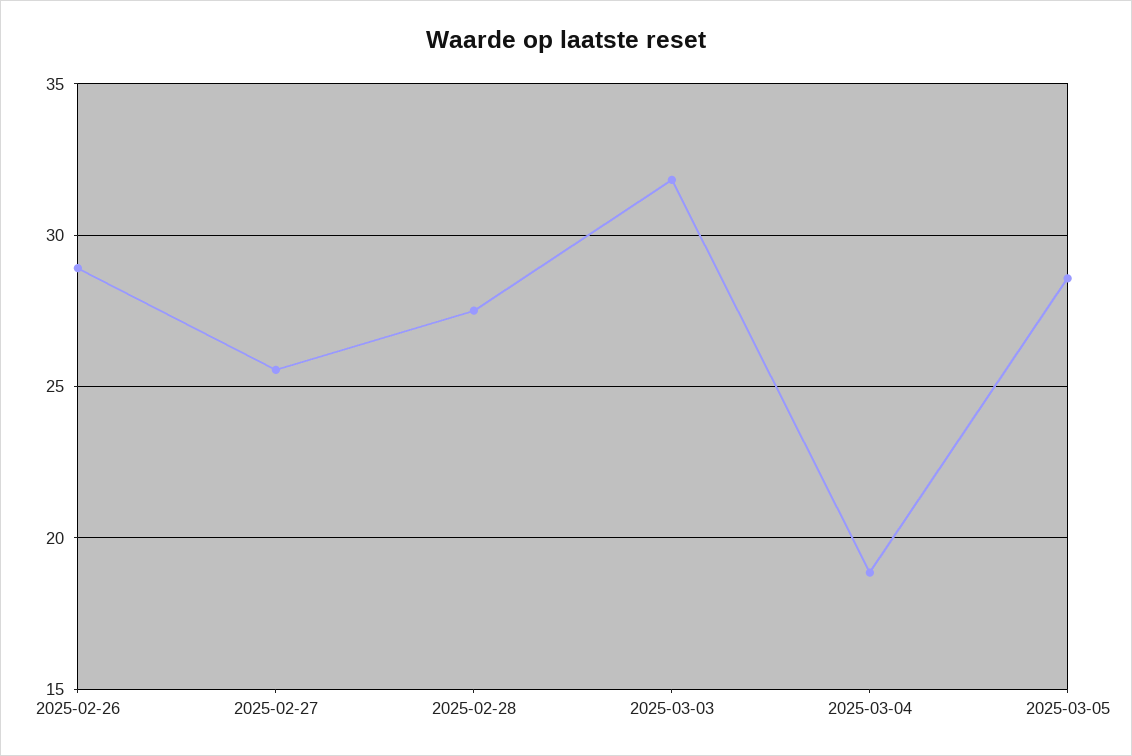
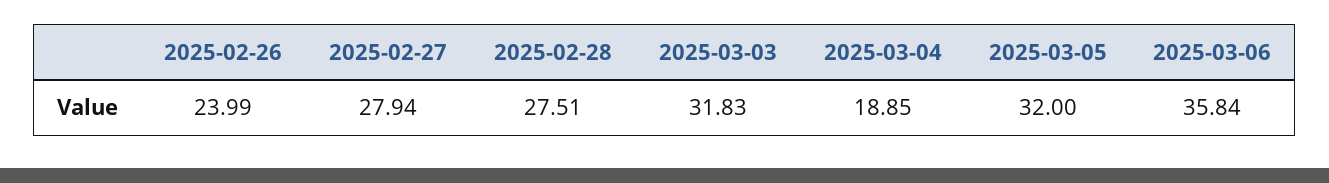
2025-02-26: 29 -> 23.99
2025-02-27: 25.5 -> 27.94
2025-03-05: 28.5 -> 32
2025-03-06: none -> 35.84

